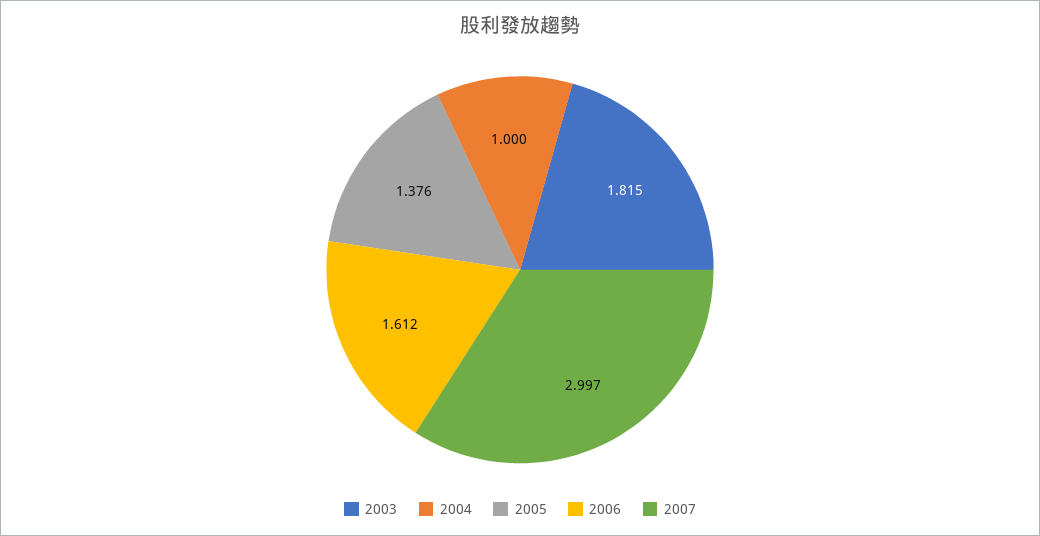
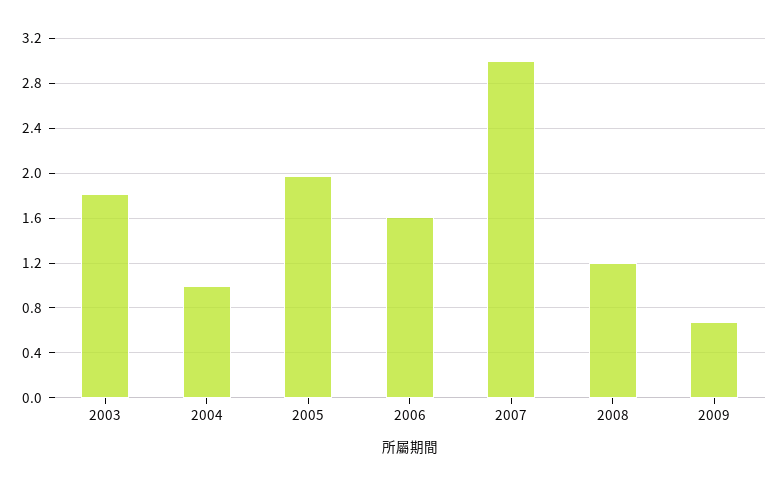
2005: 1.376 -> 2
2008: none -> 1.2
2009: none -> 0.7

